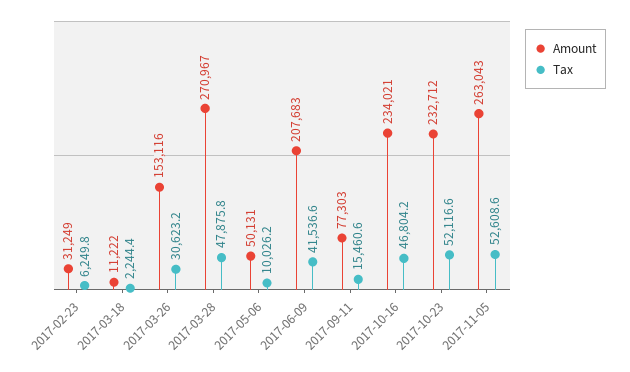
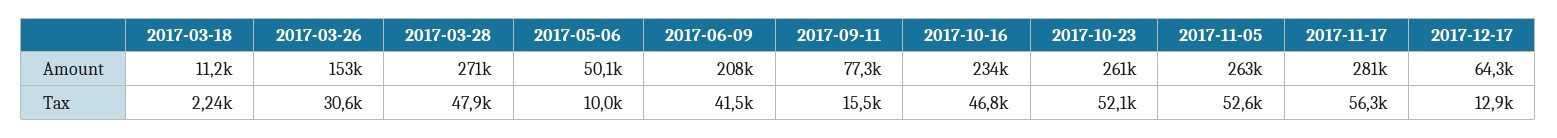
Amount, 2017-02-23: 31249 -> none
Tax, 2017-02-23: 6249.8 -> none
Amount, 2017-10-23: 232712 -> 261000
Amount, 2017-11-17: none -> 281000
Amount, 2017-12-17: none -> 64300
Tax, 2017-11-17: none -> 56300
Tax, 2017-12-17: none -> 12900

